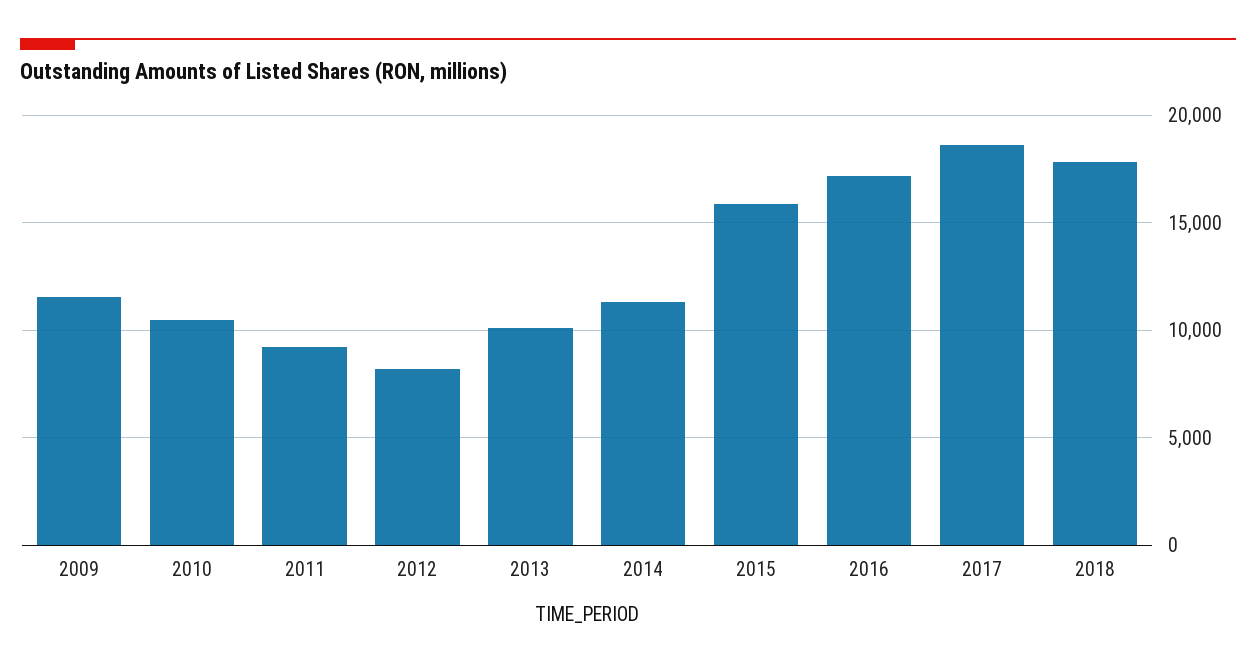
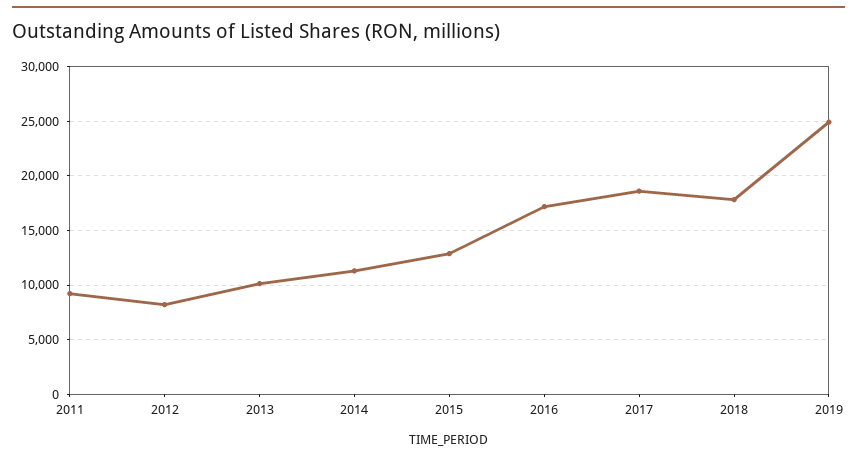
2009: 11500 -> none
2010: 10500 -> none
2015: 16000 -> 13000
2019: none -> 25000

